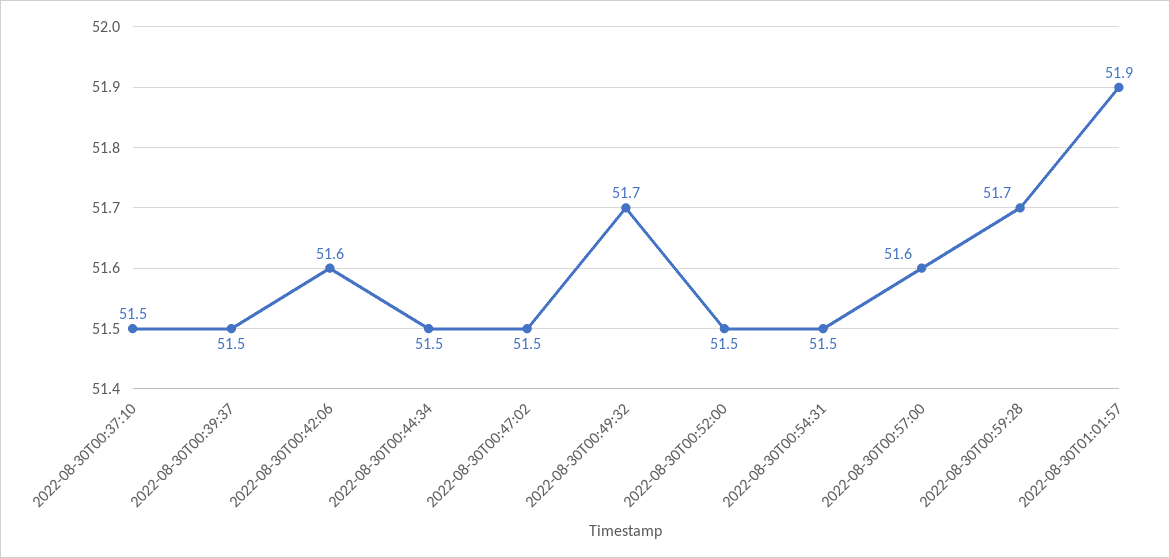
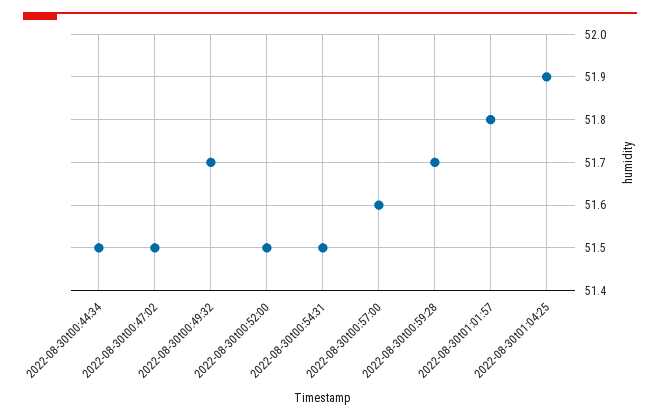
2022-08-30T00:37:10: 51.5 -> none
2022-08-30T00:39:37: 51.5 -> none
2022-08-30T00:42:06: 51.6 -> none
2022-08-30T01:01:57: 51.9 -> 51.8
2022-08-30t01:04:25: none -> 51.9

